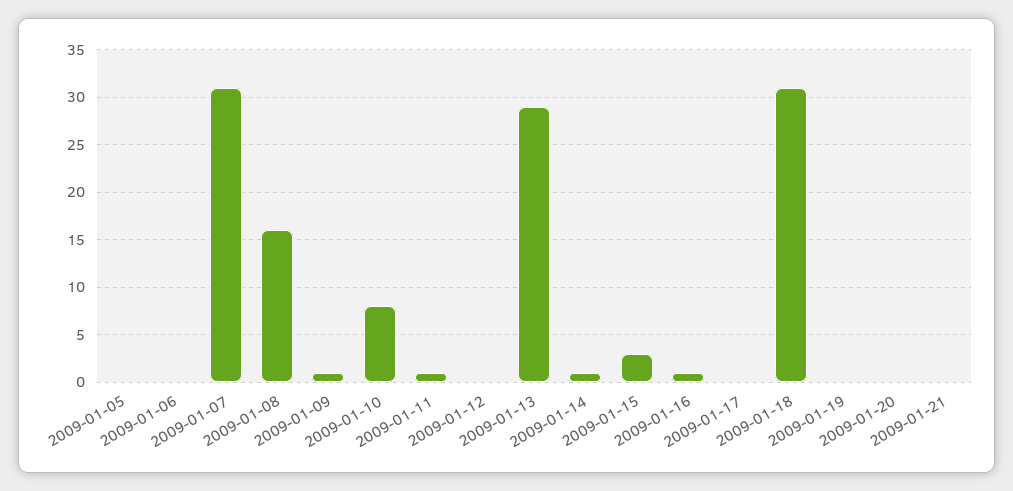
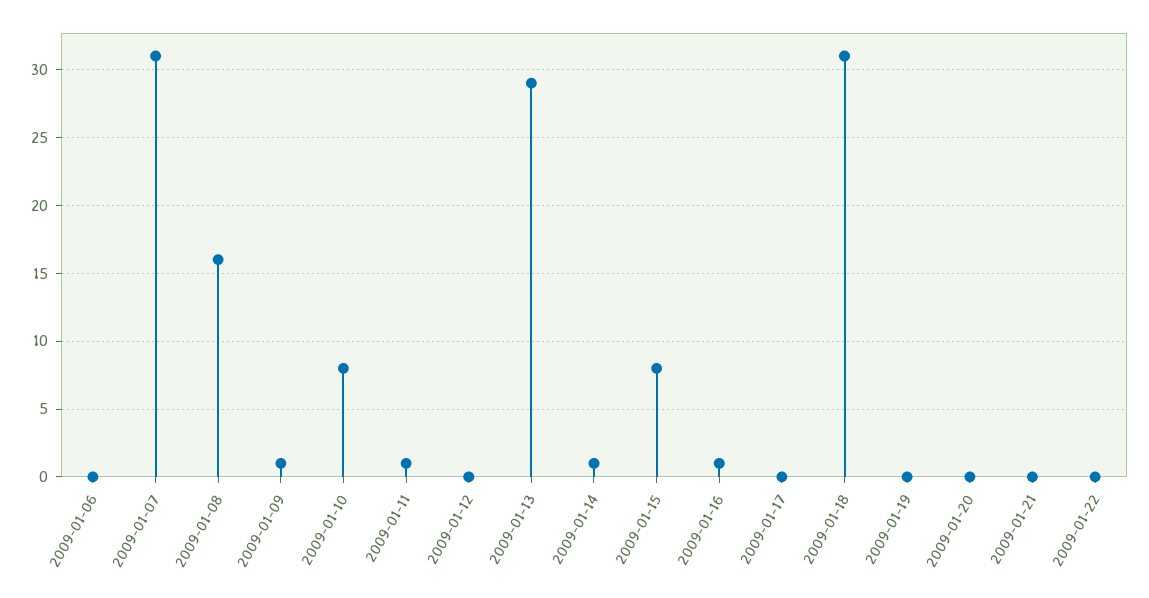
2009-01-05: 0 -> none
2009-01-15: 3 -> 8
2009-01-22: none -> 0

